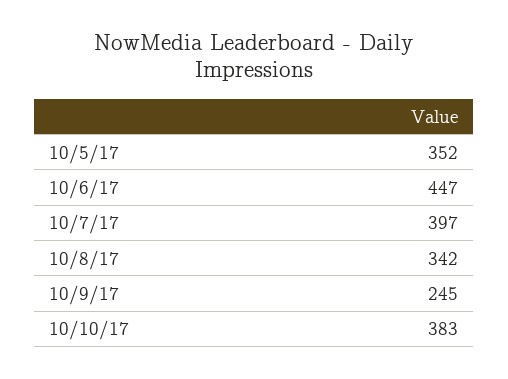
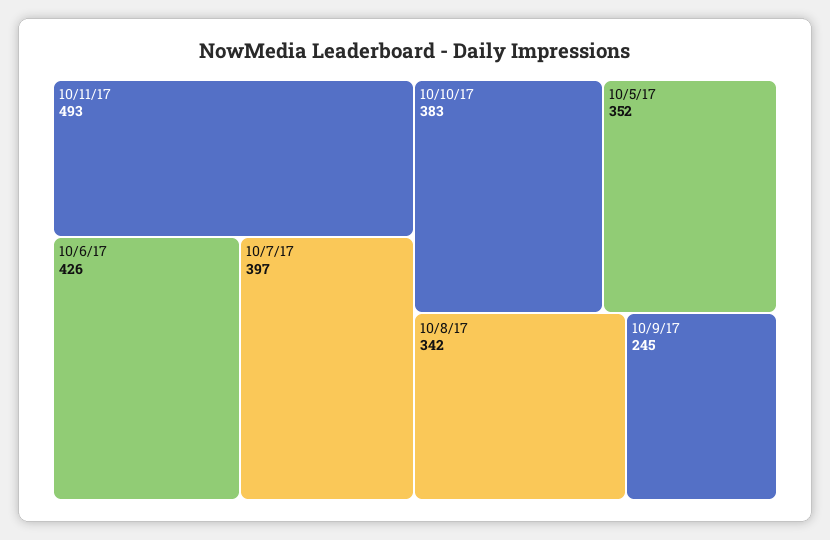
10/6/17: 447 -> 426
10/11/17: none -> 493

